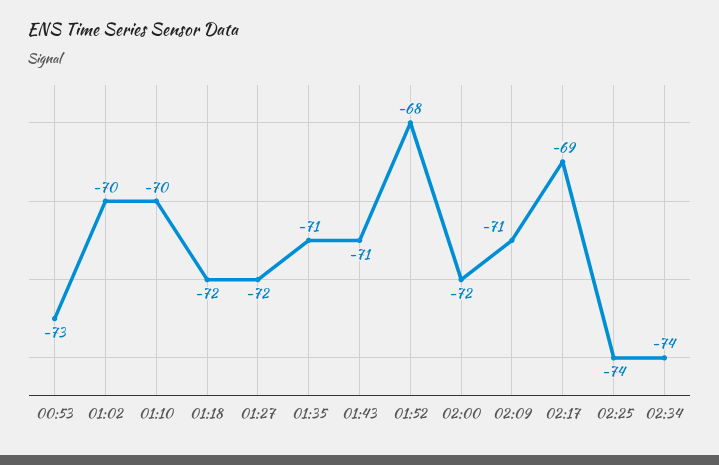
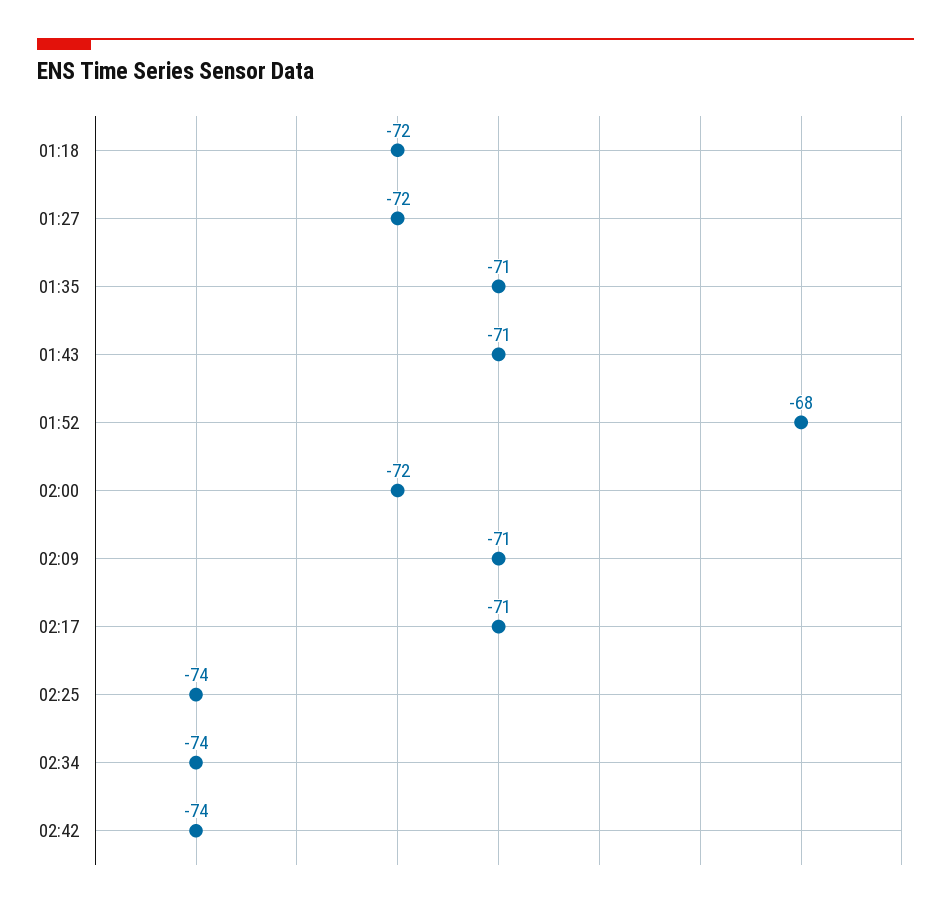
00:53: -73 -> none
01:02: -70 -> none
01:10: -70 -> none
02:17: -69 -> -71
02:42: none -> -74

